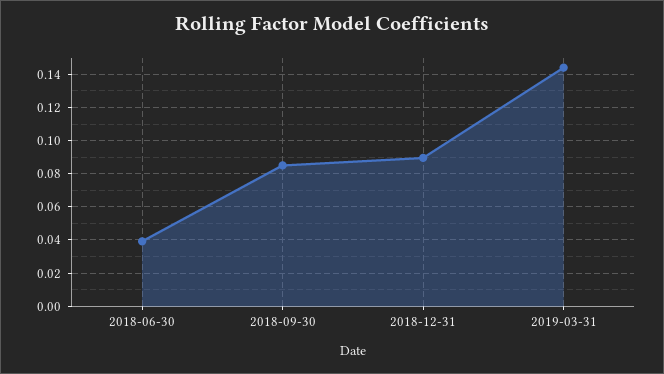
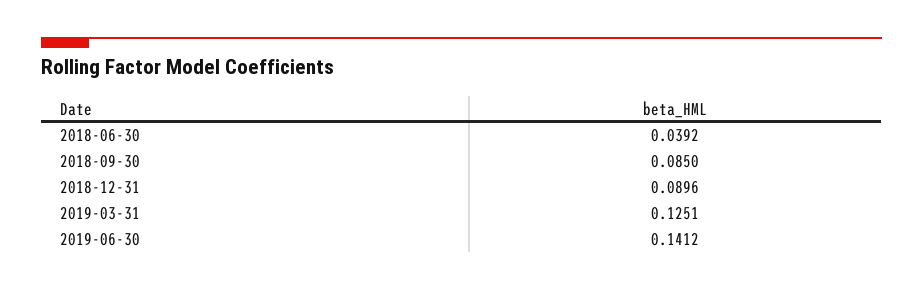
2019-03-31: 0.145 -> 0.1251
2019-06-30: none -> 0.1412

